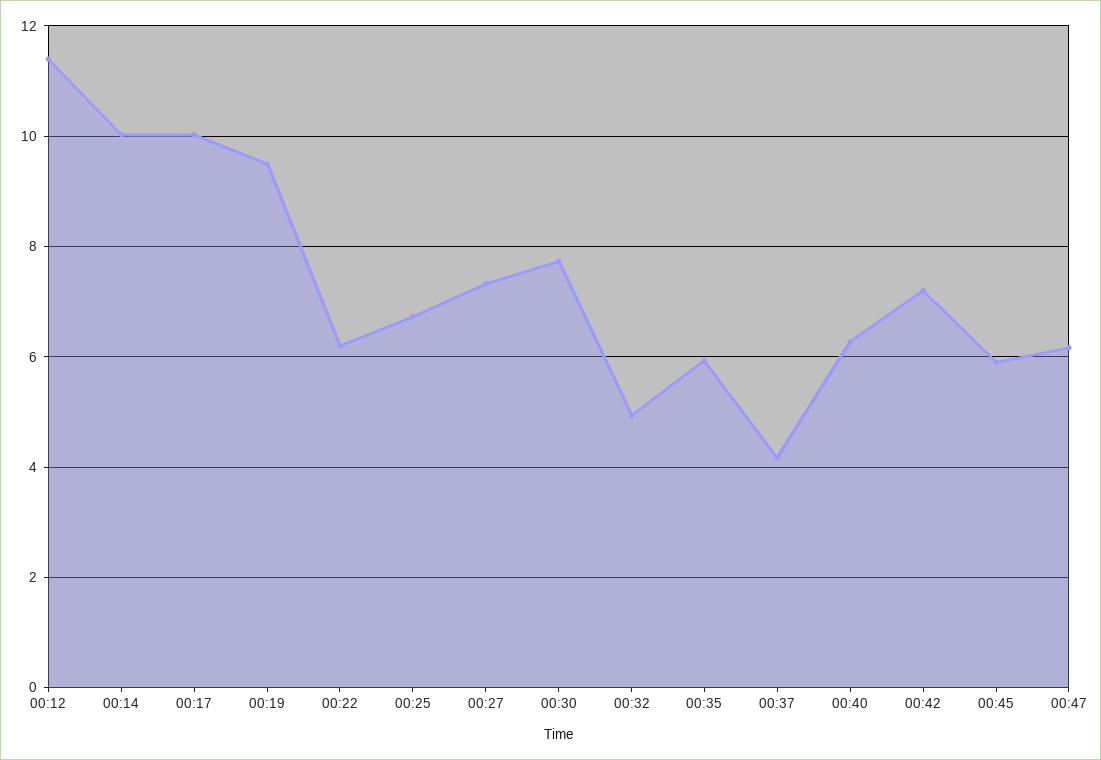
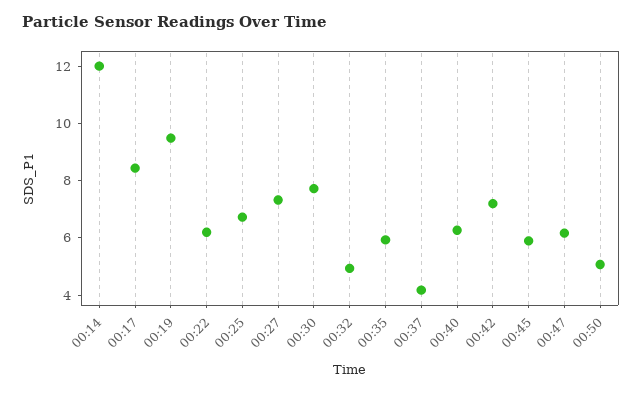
00:12: 11.4 -> none
00:14: 10 -> 12
00:17: 10 -> 8.5
00:50: none -> 5

